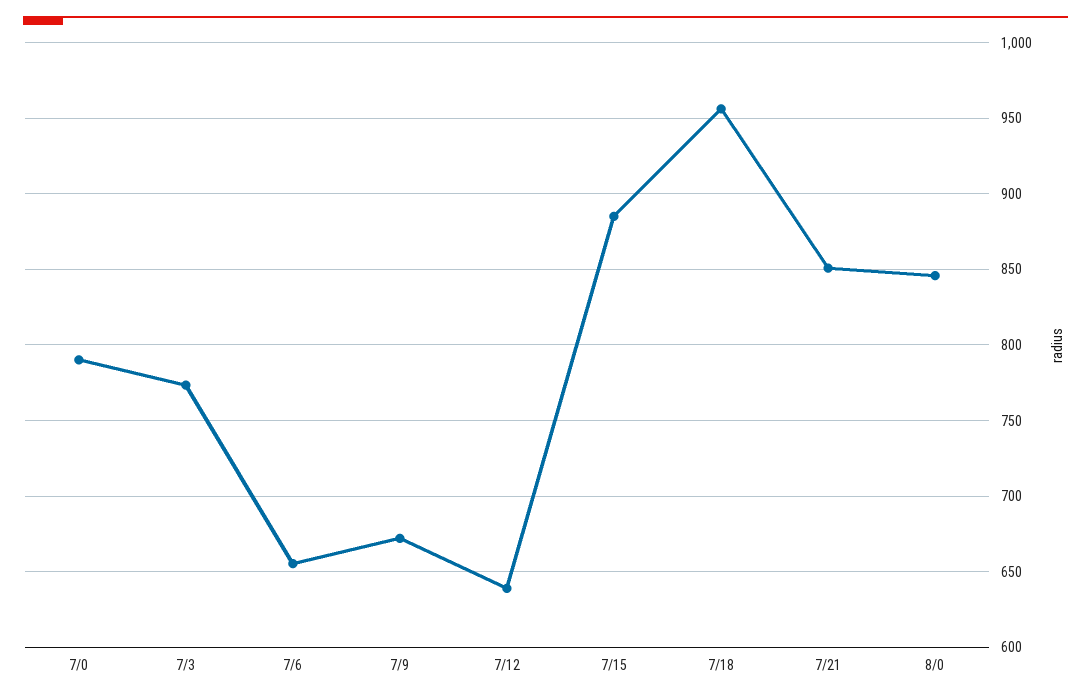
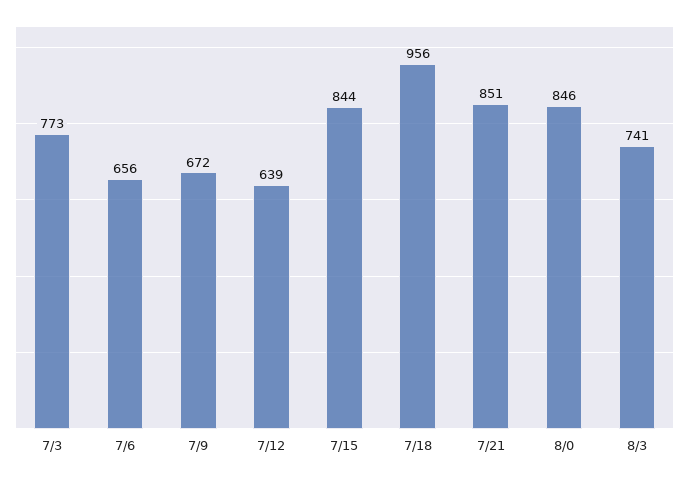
7/0: 790 -> none
7/15: 885 -> 844
8/3: none -> 741

